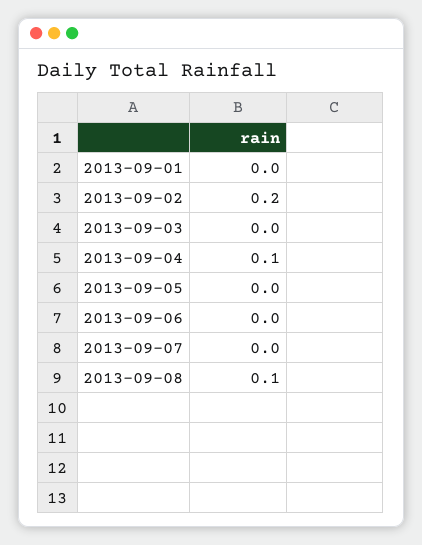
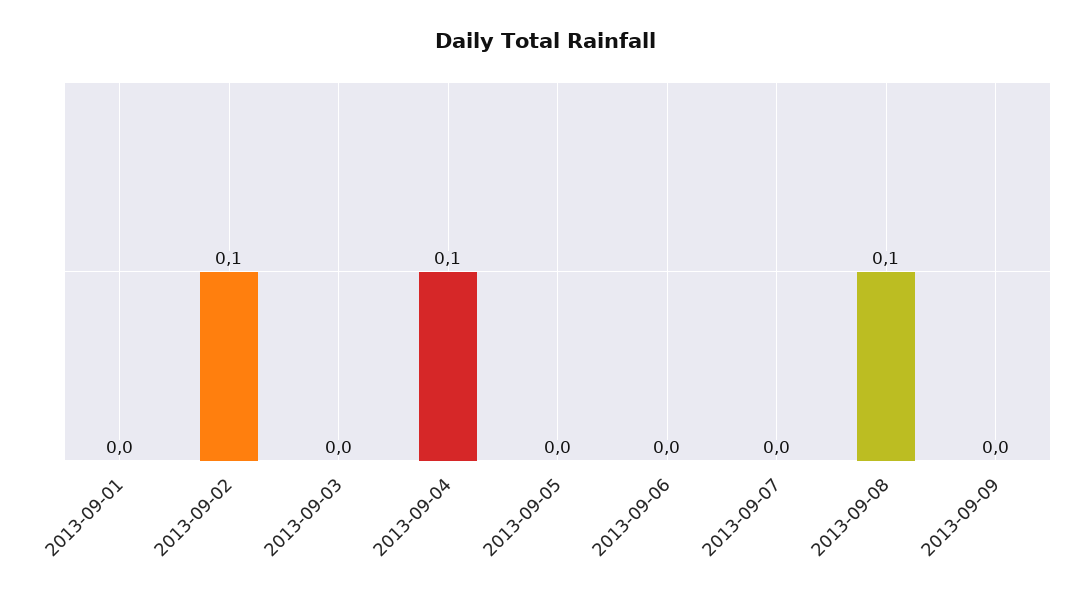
2013-09-02: 0.2 -> 0.1
2013-09-09: none -> 0

